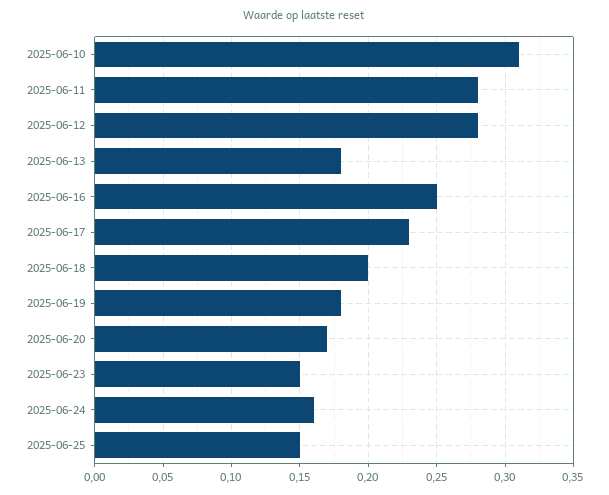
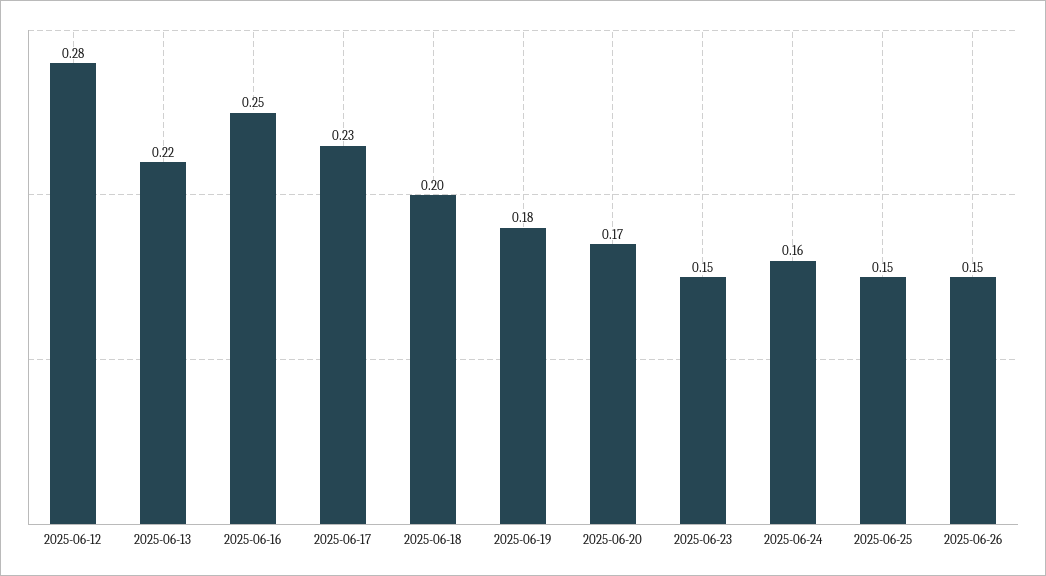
2025-06-10: 0.31 -> none
2025-06-11: 0.28 -> none
2025-06-13: 0.18 -> 0.22
2025-06-26: none -> 0.15

